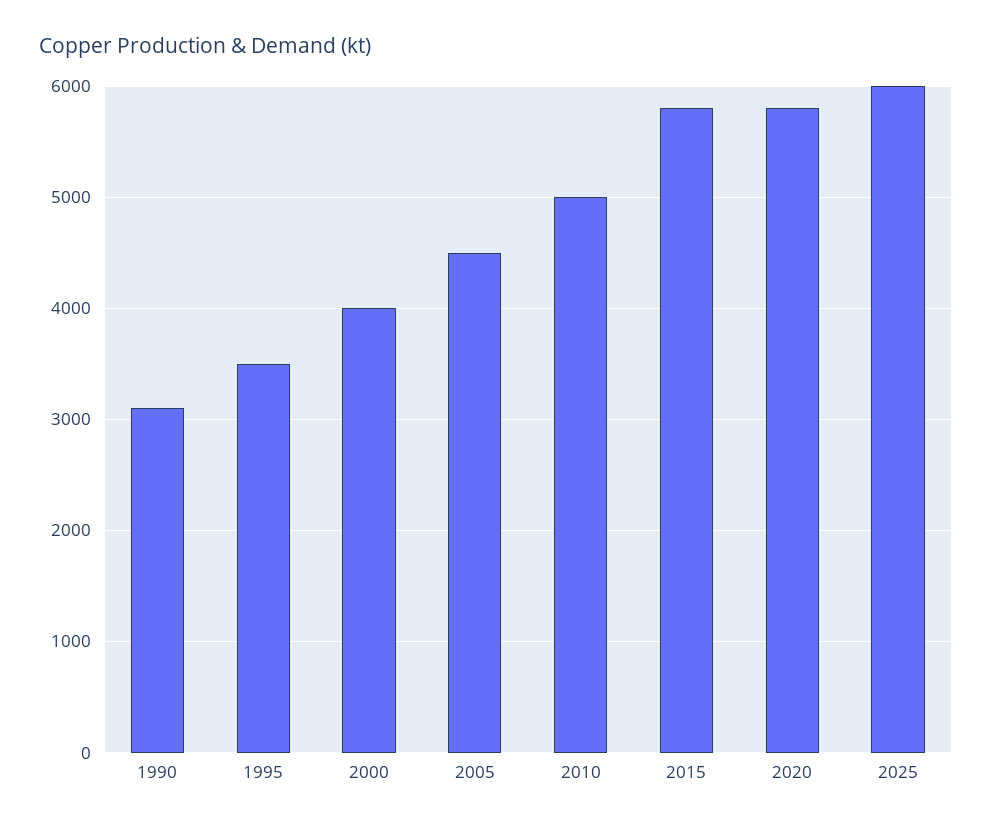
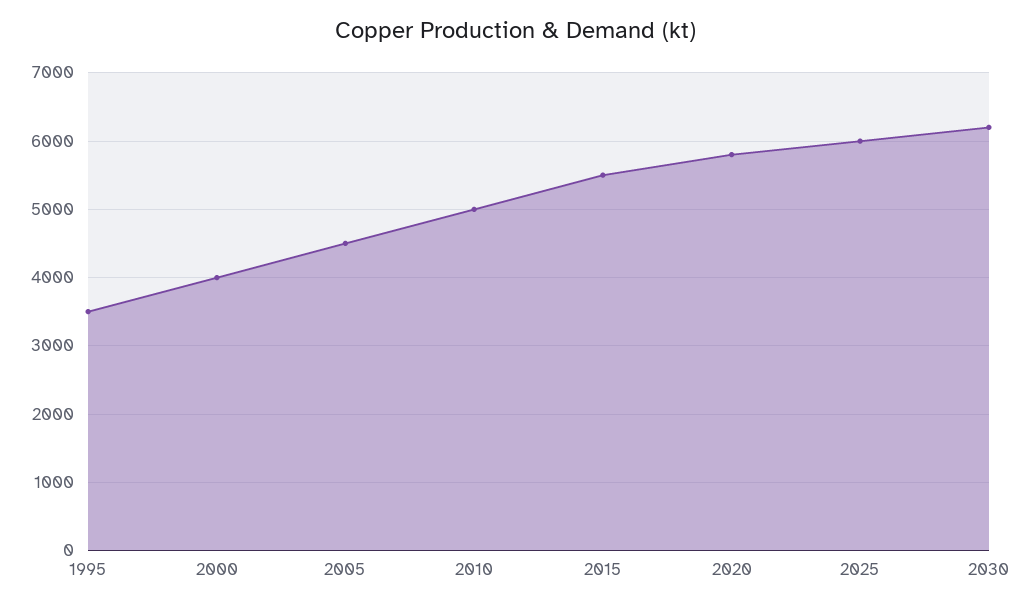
1990: 3100 -> none
2015: 5800 -> 5500
2030: none -> 6200

